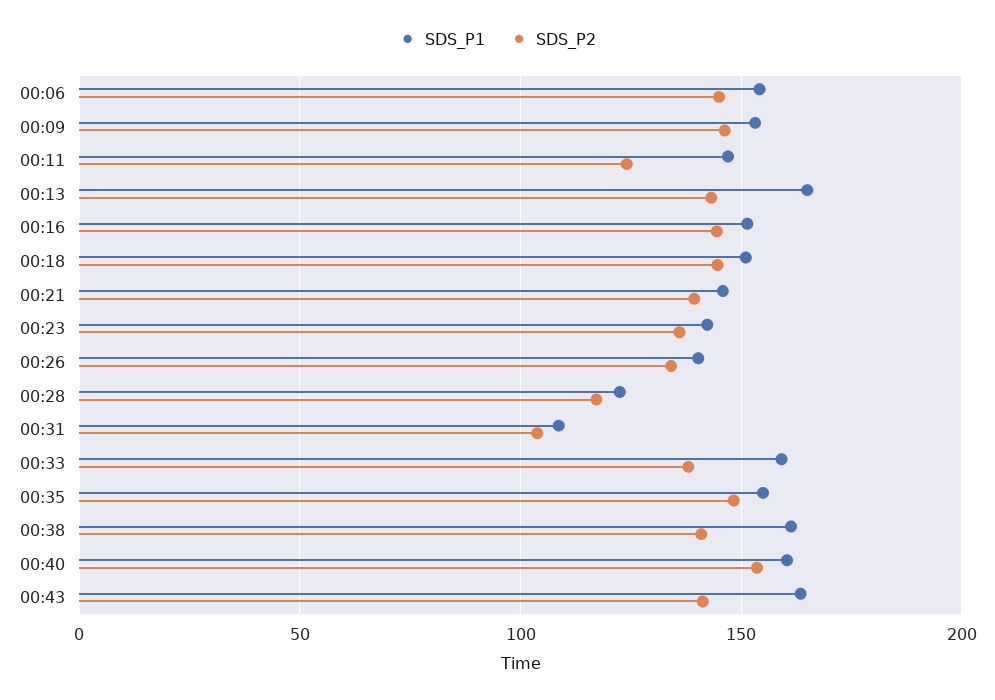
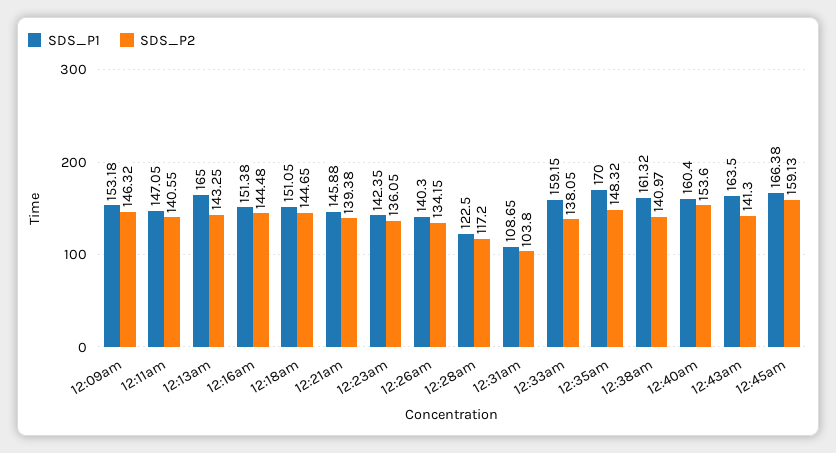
SDS_P1, 00:06: 155 -> none
SDS_P2, 00:06: 145 -> none
SDS_P2, 00:11: 125 -> 140.55
SDS_P1, 00:35: 155 -> 170
SDS_P1, 12:45am: none -> 166.38
SDS_P2, 12:45am: none -> 159.13

